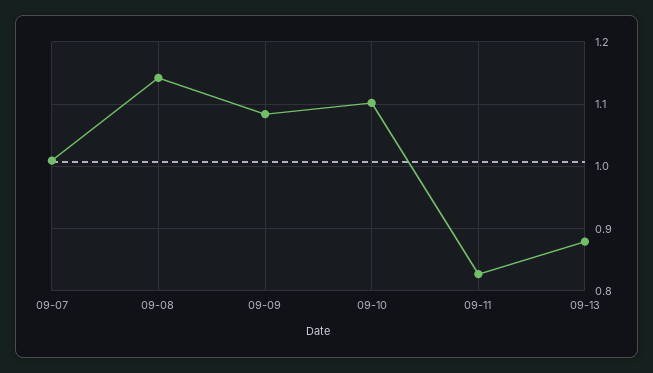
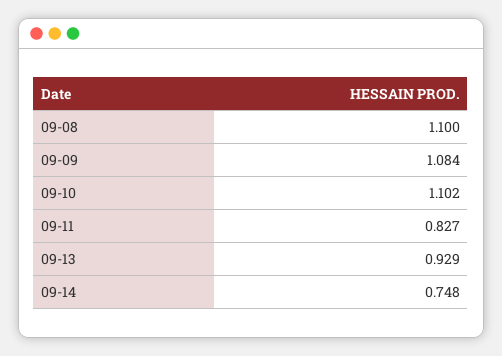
09-07: 1.01 -> none
09-08: 1.14 -> 1.1
09-13: 0.88 -> 0.929
09-14: none -> 0.748

